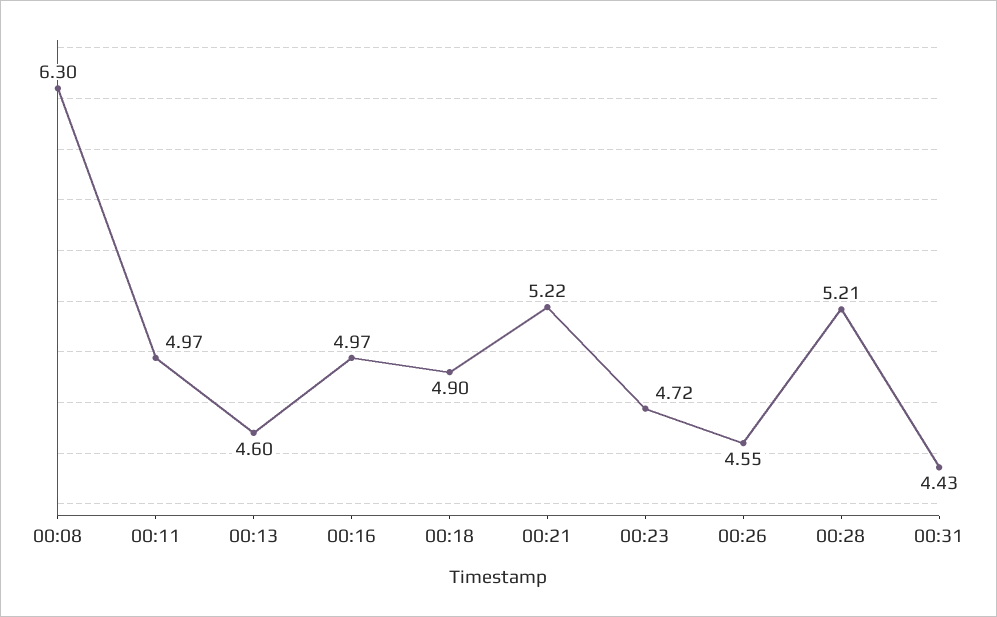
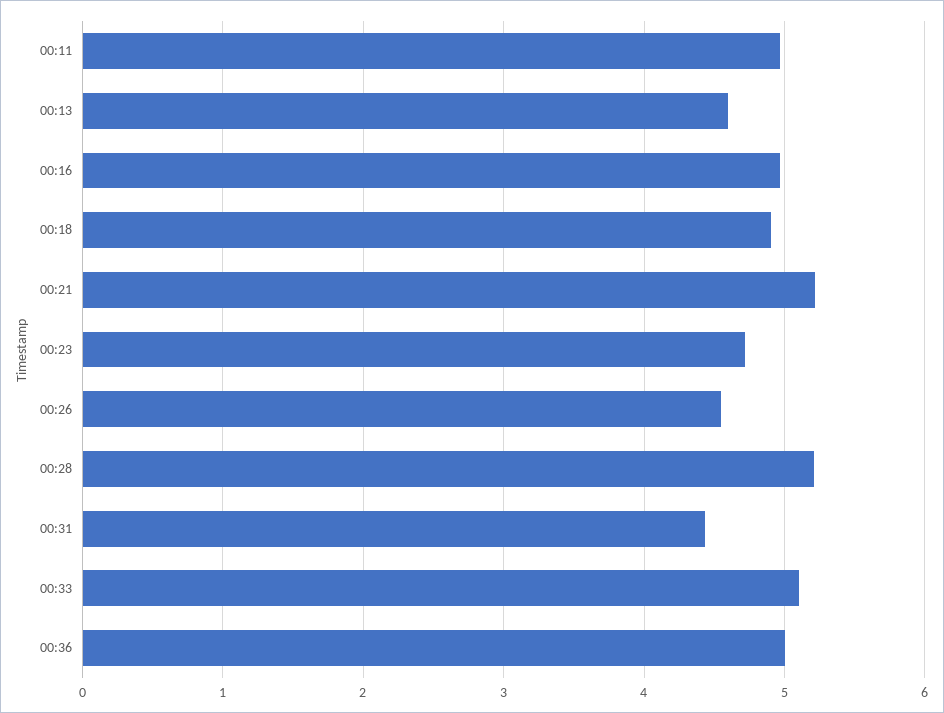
00:08: 6.3 -> none
00:33: none -> 5.1
00:36: none -> 5

